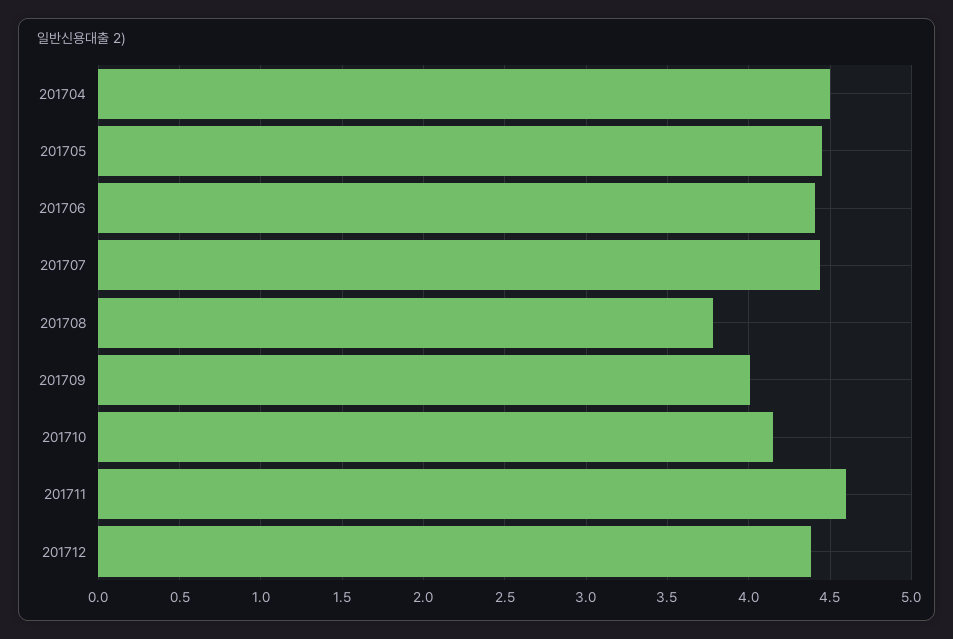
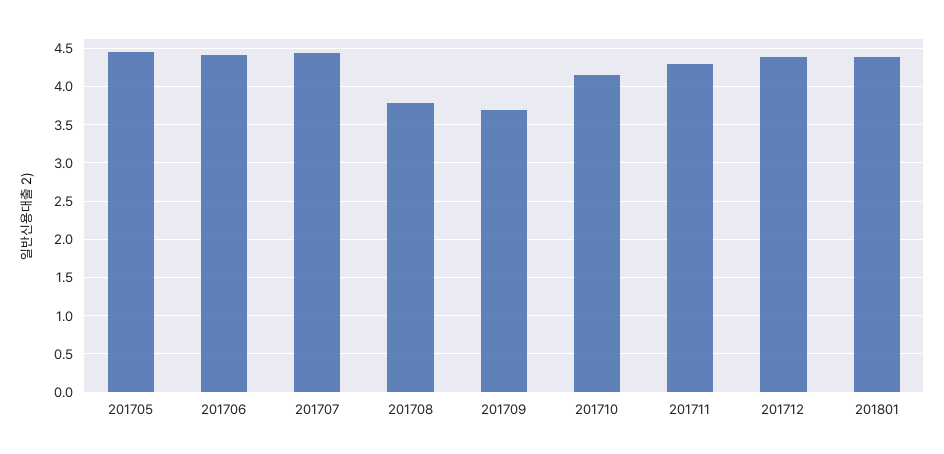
201704: 4.5 -> none
201709: 4 -> 3.7
201711: 4.6 -> 4.3
201801: none -> 4.4

